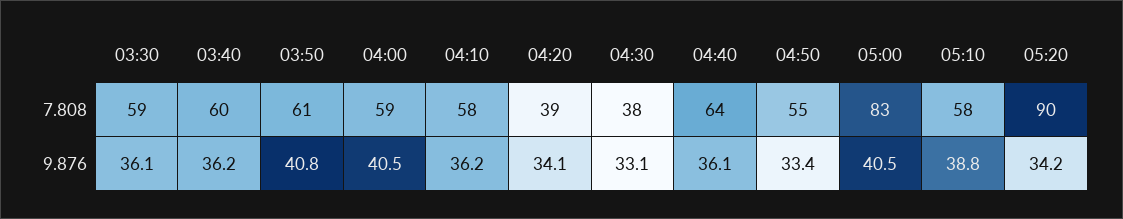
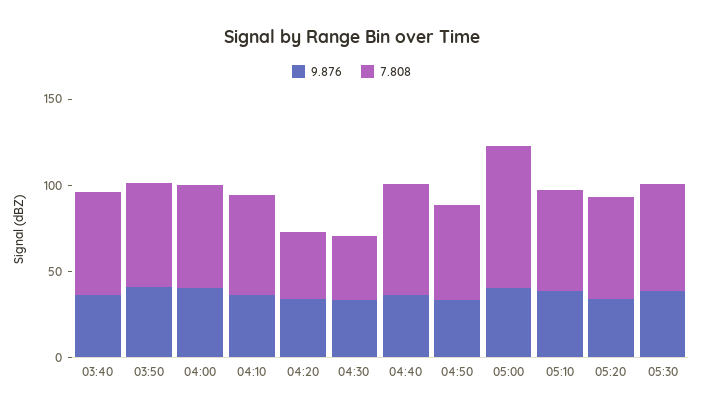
7.808, 03:30: 59 -> none
7.808, 05:20: 90 -> 60
9.876, 03:30: 36.1 -> none
9.876, 05:30: none -> 40
7.808, 05:30: none -> 60

